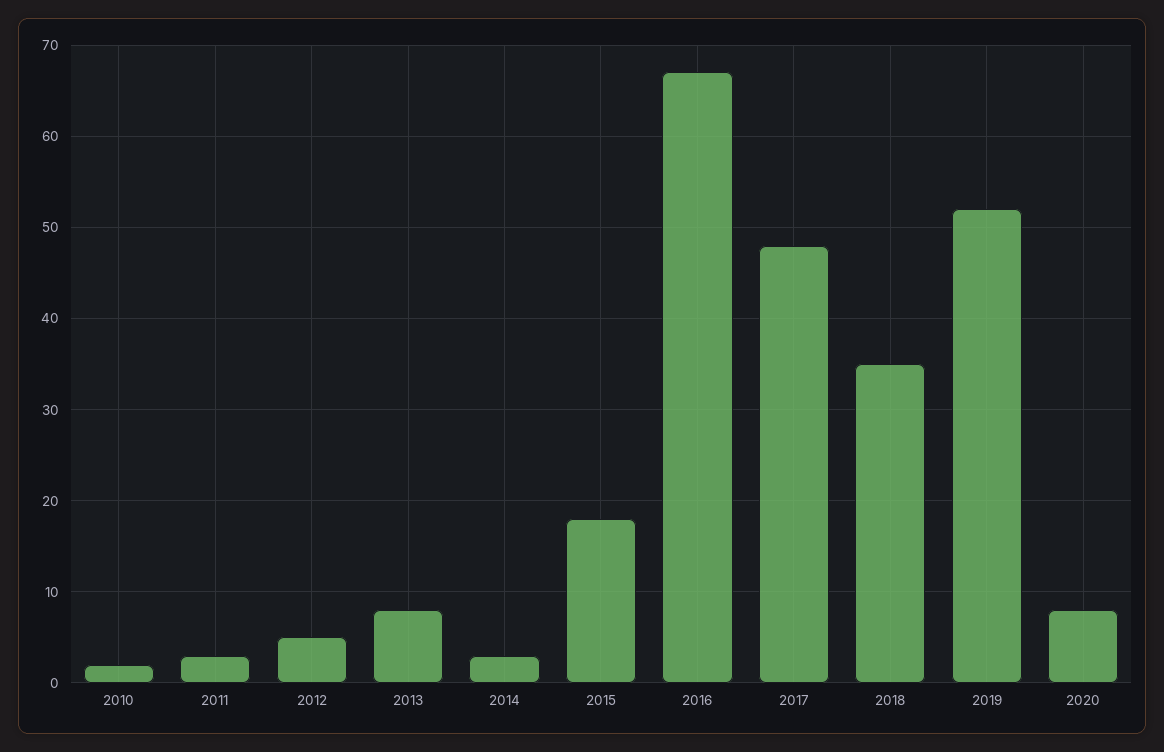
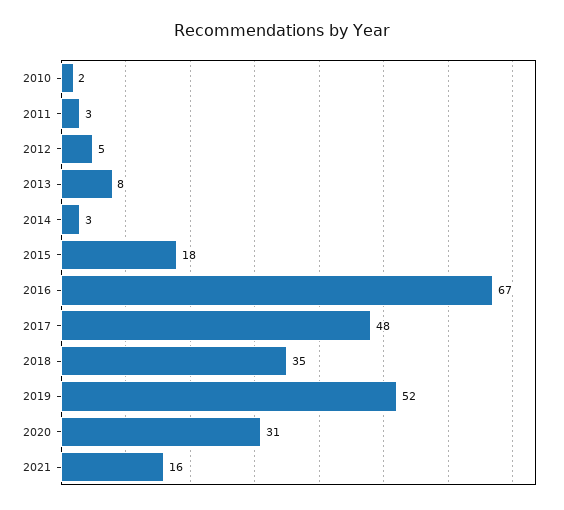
2020: 8 -> 31
2021: none -> 16

